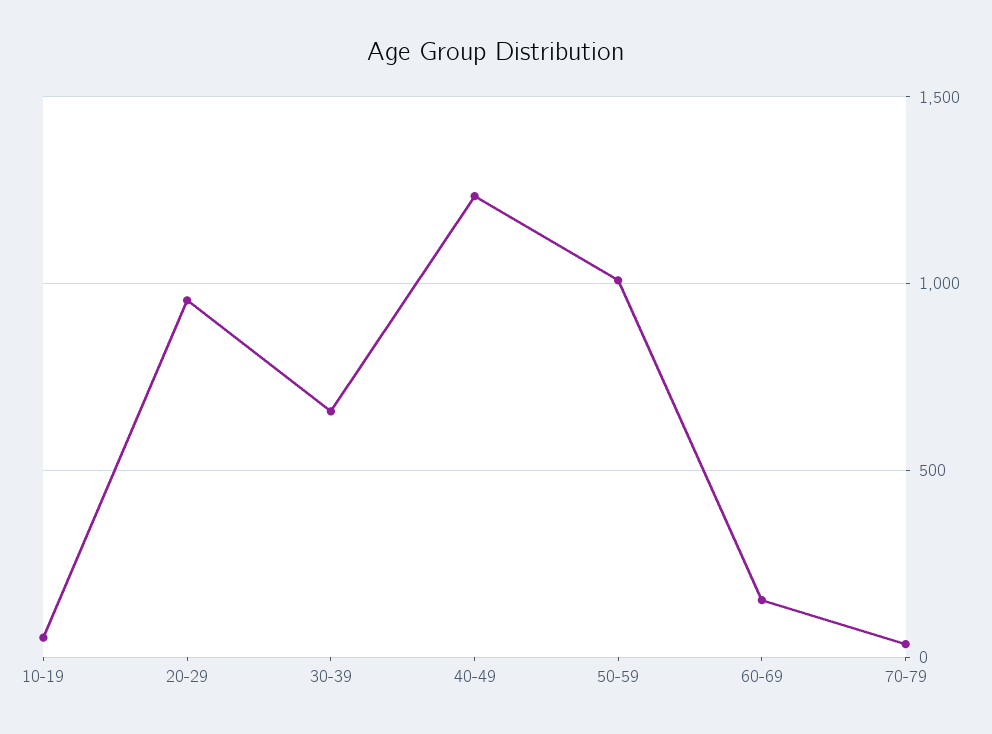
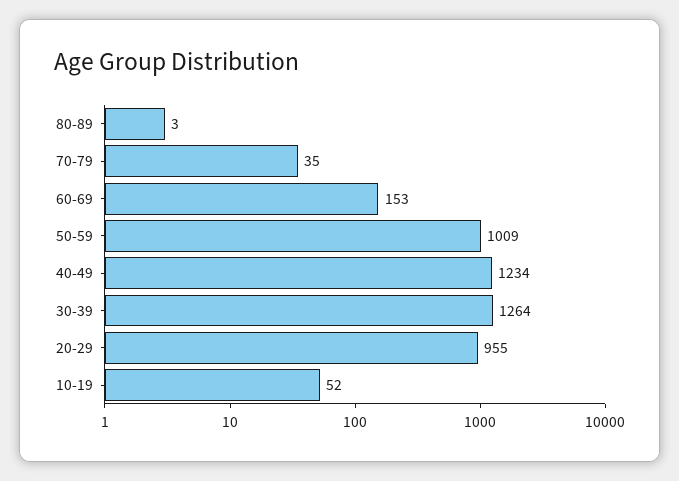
30-39: 650 -> 1264
80-89: none -> 3

